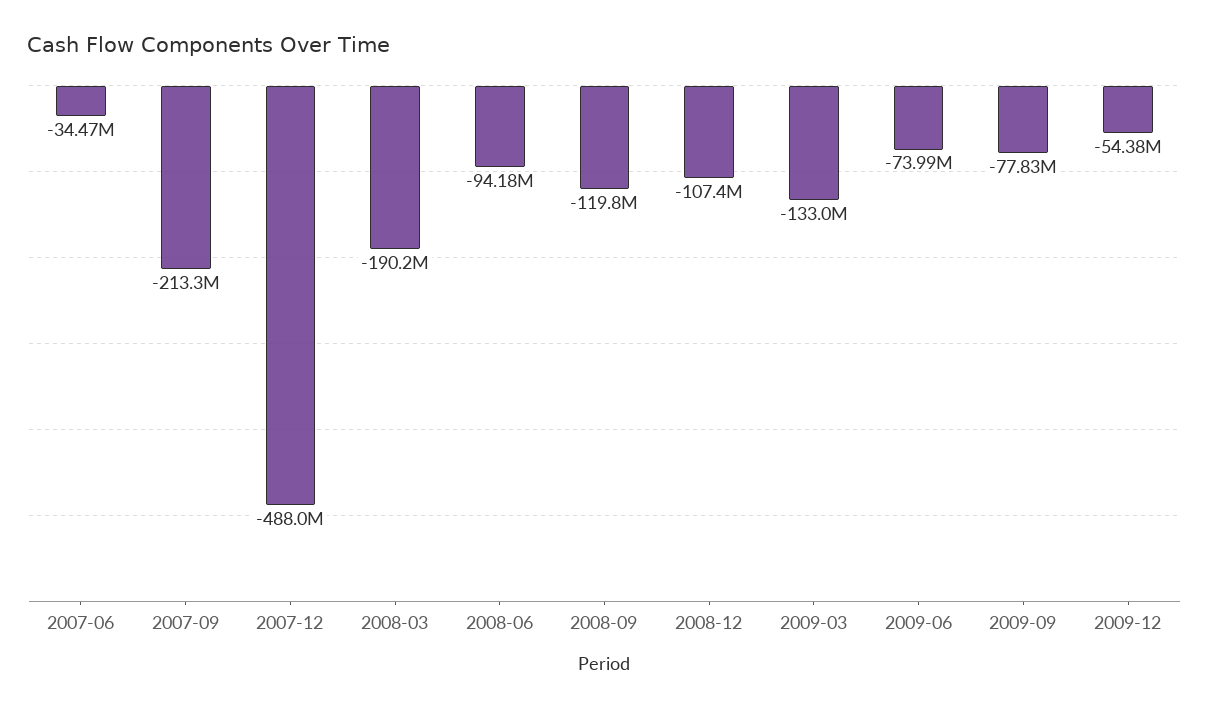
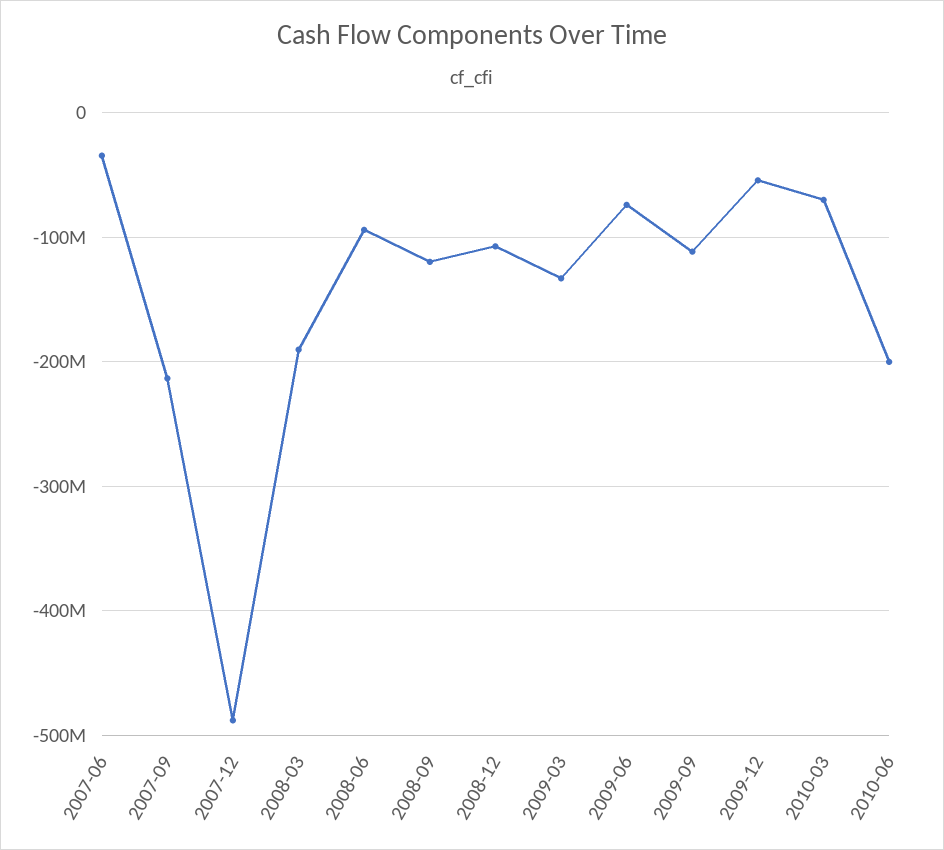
2009-09: -77830000 -> -110000000
2010-03: none -> -70000000
2010-06: none -> -200000000

